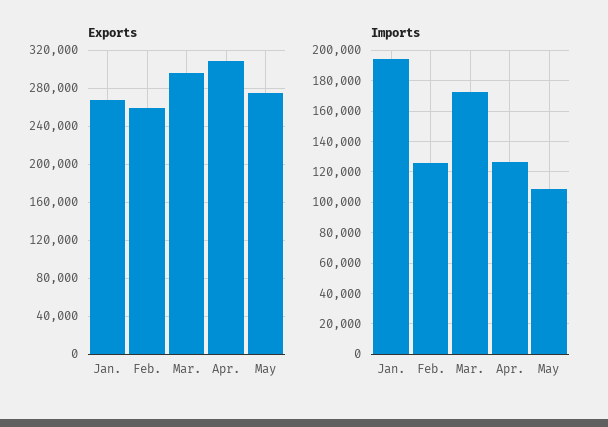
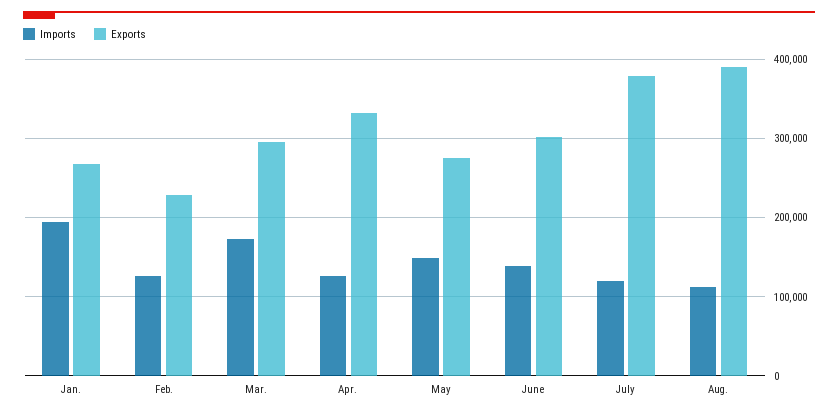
Exports, Feb.: 260000 -> 230000
Exports, Apr.: 310000 -> 330000
Imports, May: 110000 -> 150000
Imports, June: none -> 140000
Exports, June: none -> 300000
Imports, July: none -> 120000
Exports, July: none -> 380000
Imports, Aug.: none -> 110000
Exports, Aug.: none -> 390000

